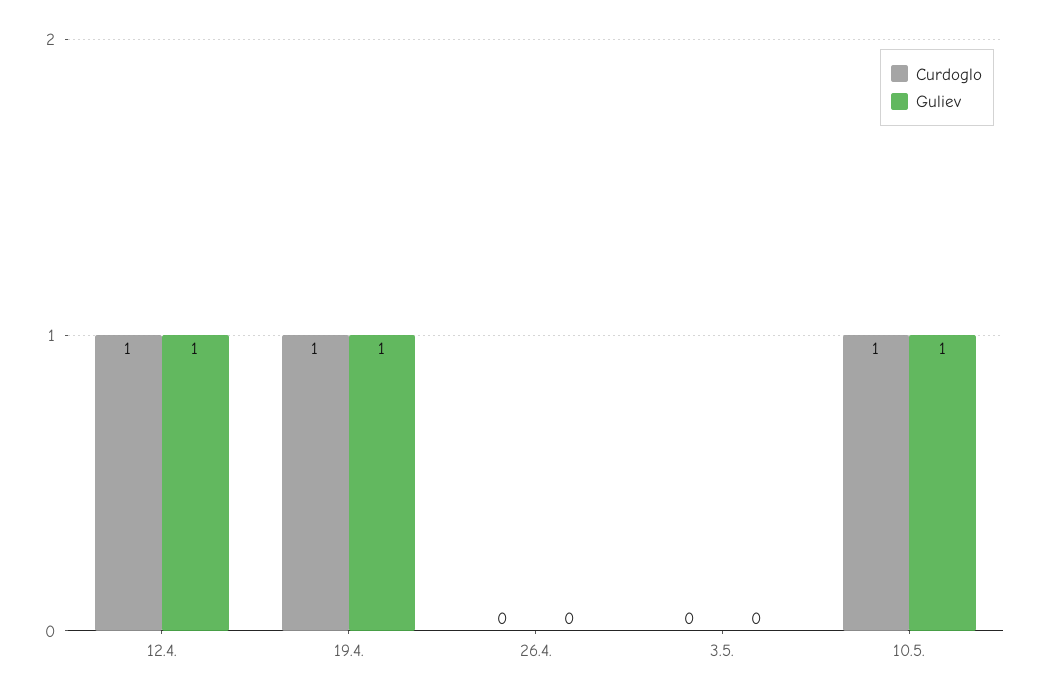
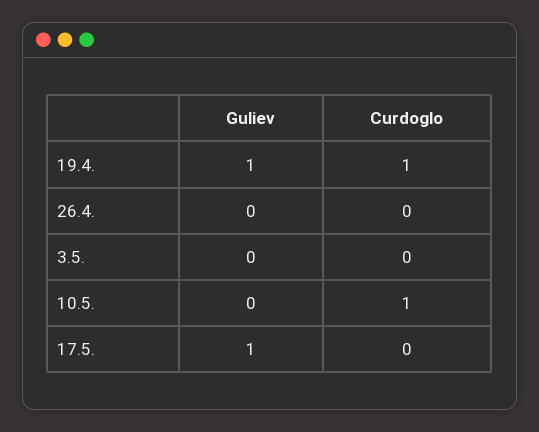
Curdoglo, 12.4.: 1 -> none
Guliev, 12.4.: 1 -> none
Guliev, 10.5.: 1 -> 0
Guliev, 17.5.: none -> 1
Curdoglo, 17.5.: none -> 0

